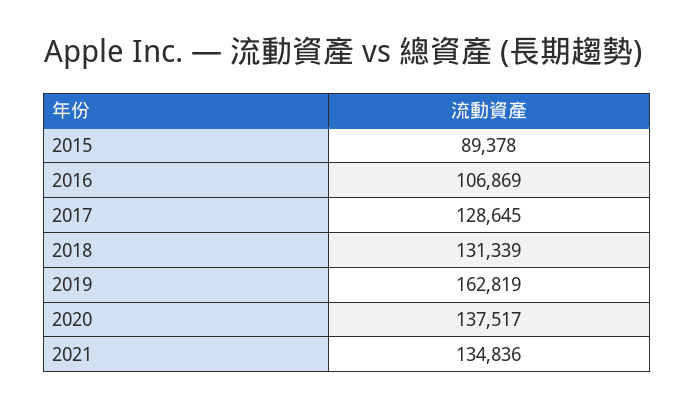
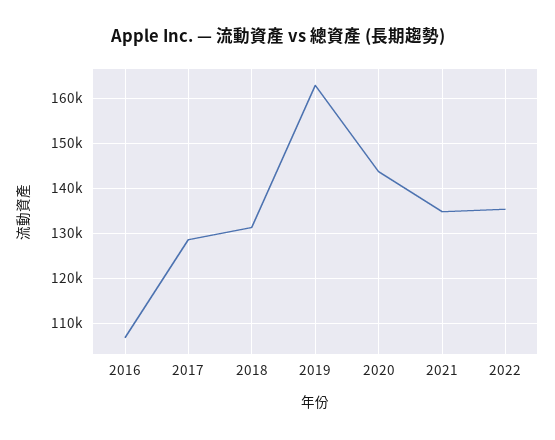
2015: 89378 -> none
2020: 137517 -> 144000
2022: none -> 136000

